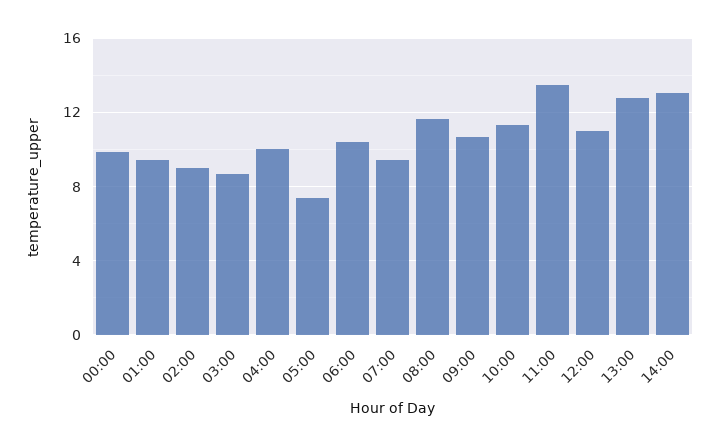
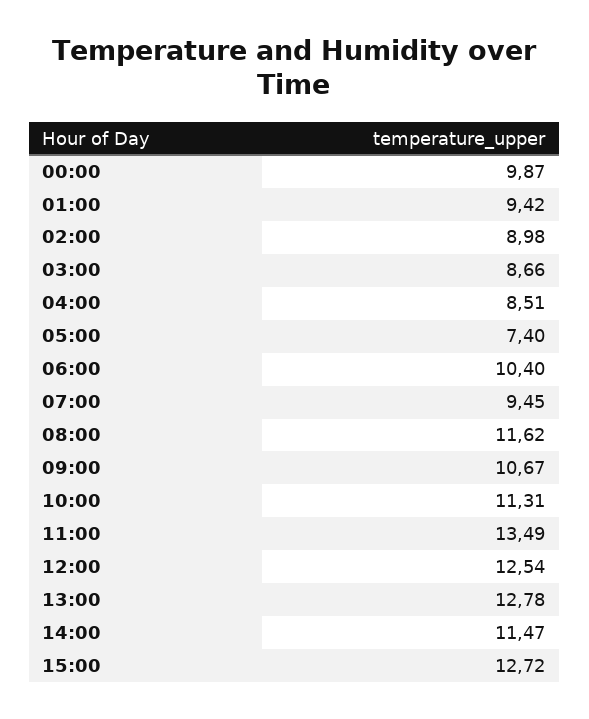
04:00: 10 -> 8.51
12:00: 11 -> 12.54
14:00: 13 -> 11.47
15:00: none -> 12.72

